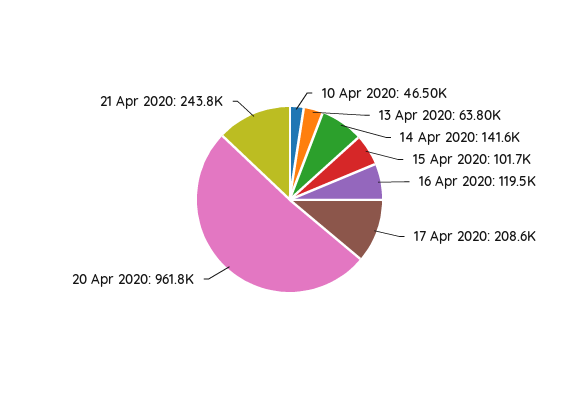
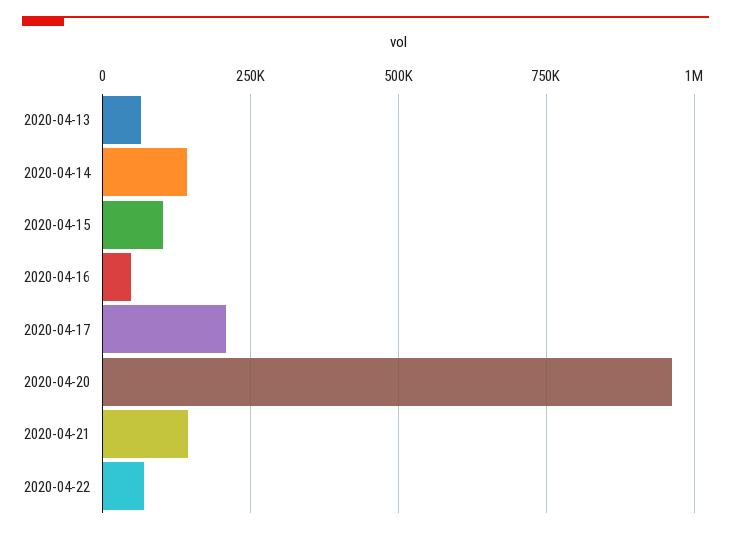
10 Apr 2020: 46500 -> none
16 Apr 2020: 119500 -> 50000
21 Apr 2020: 243800 -> 150000
2020-04-22: none -> 75000

